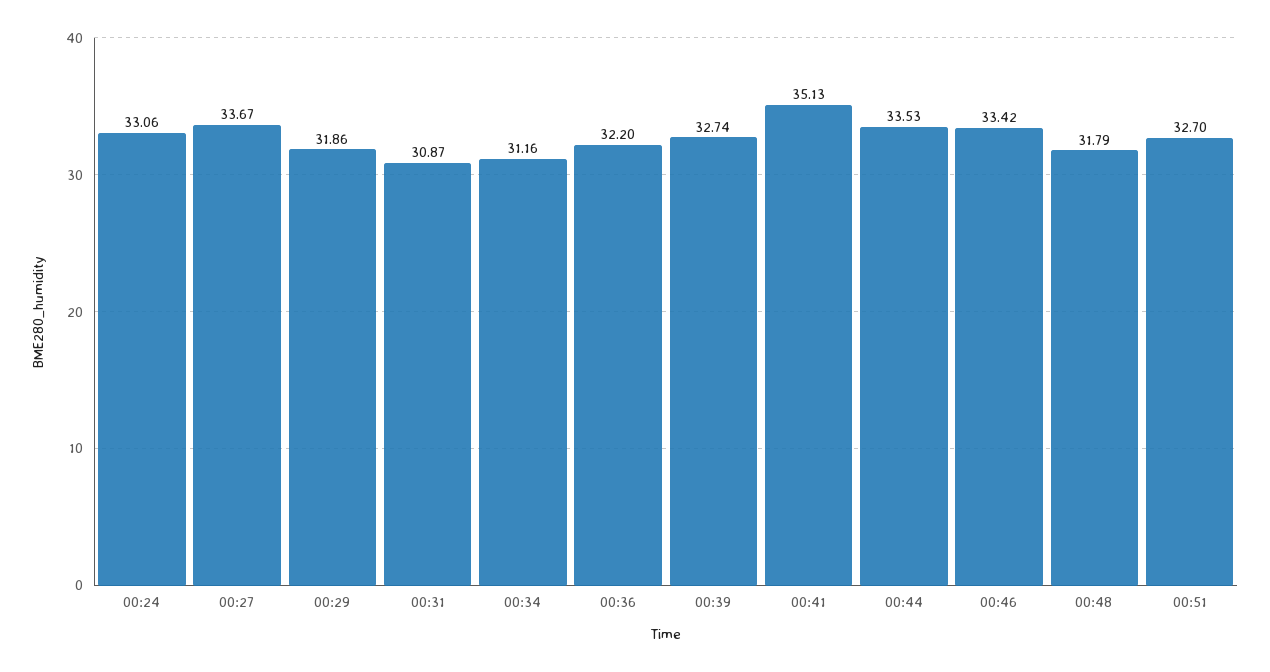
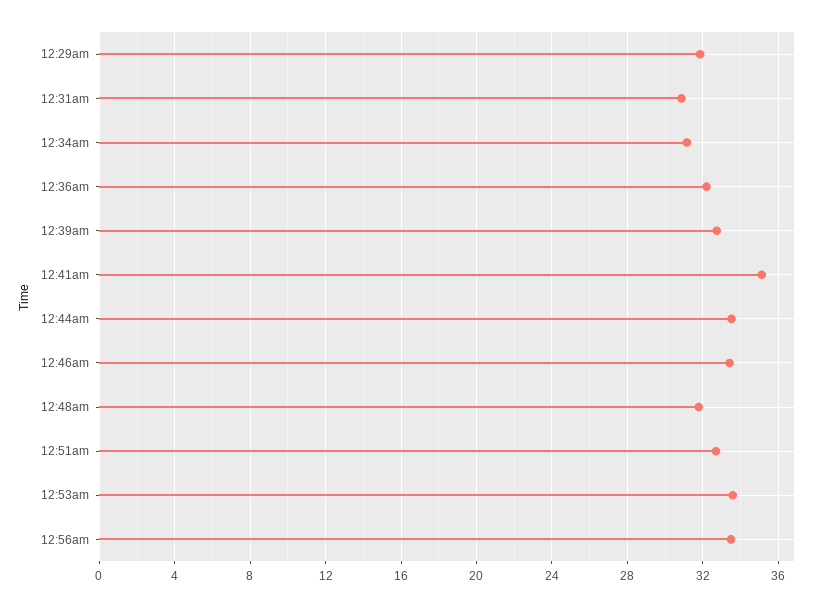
00:24: 33.06 -> none
00:27: 33.67 -> none
12:53am: none -> 33.5
12:56am: none -> 33.5

